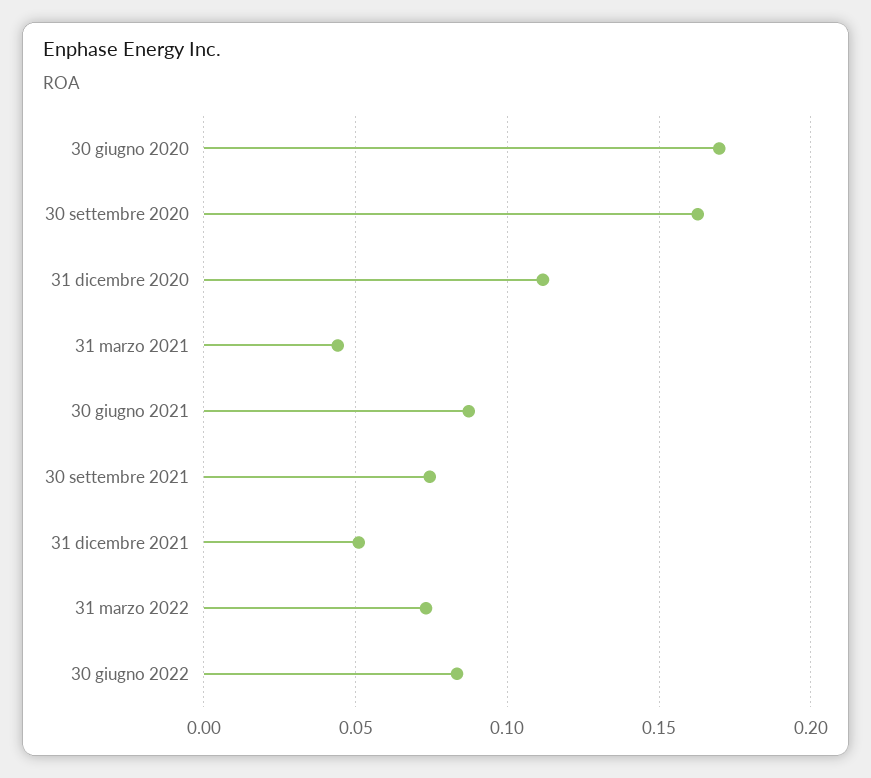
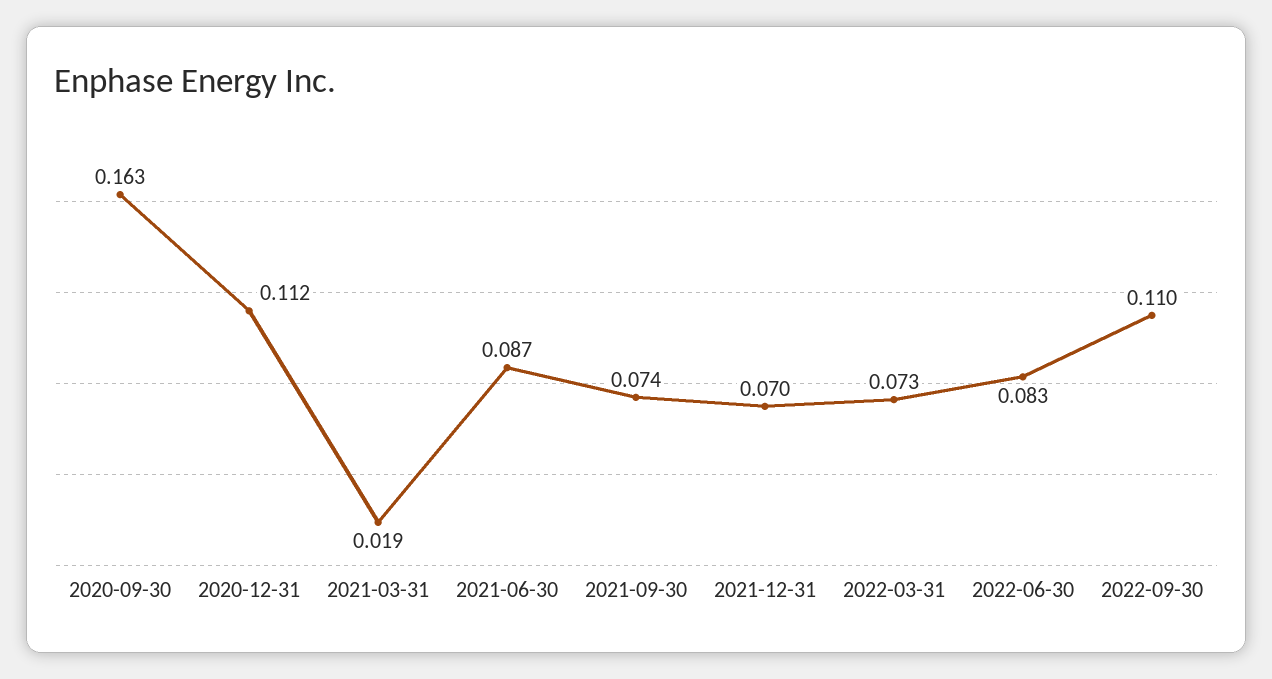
30 giugno 2020: 0.17 -> none
31 marzo 2021: 0.045 -> 0.019
31 dicembre 2021: 0.05 -> 0.07
2022-09-30: none -> 0.11

